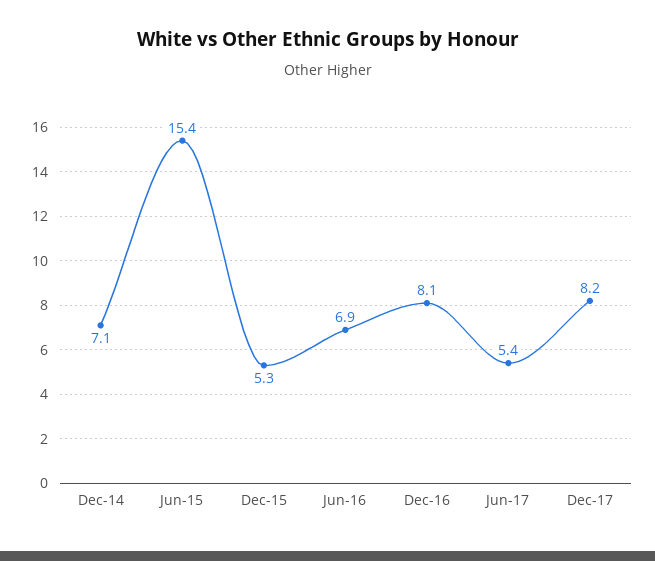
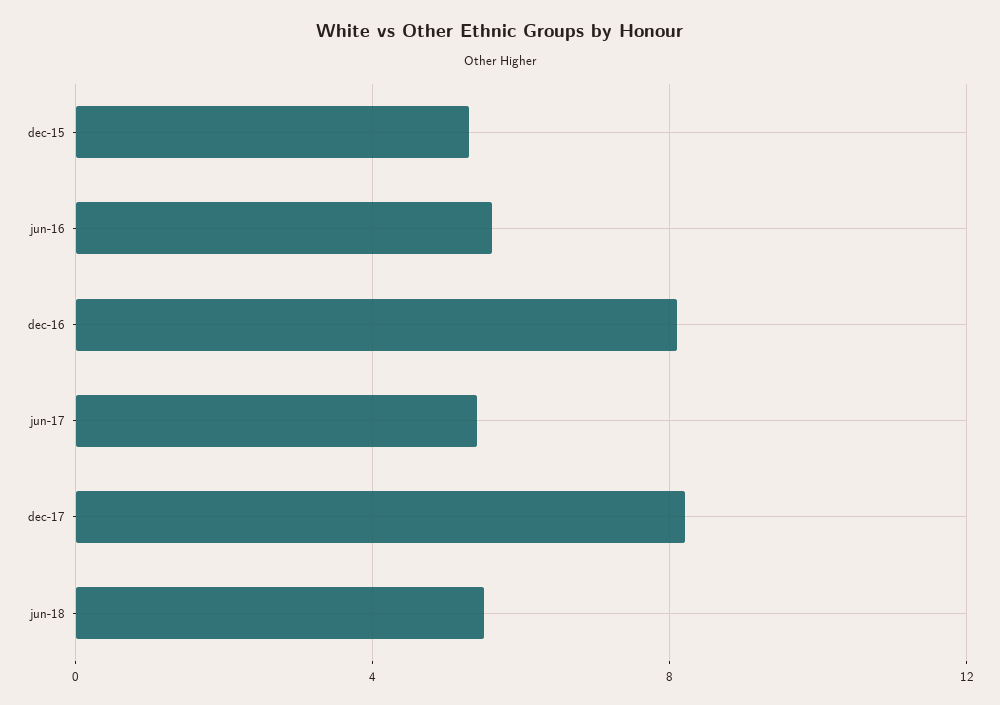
Dec-14: 7.1 -> none
Jun-15: 15.4 -> none
Jun-16: 6.9 -> 5.5
jun-18: none -> 5.5

